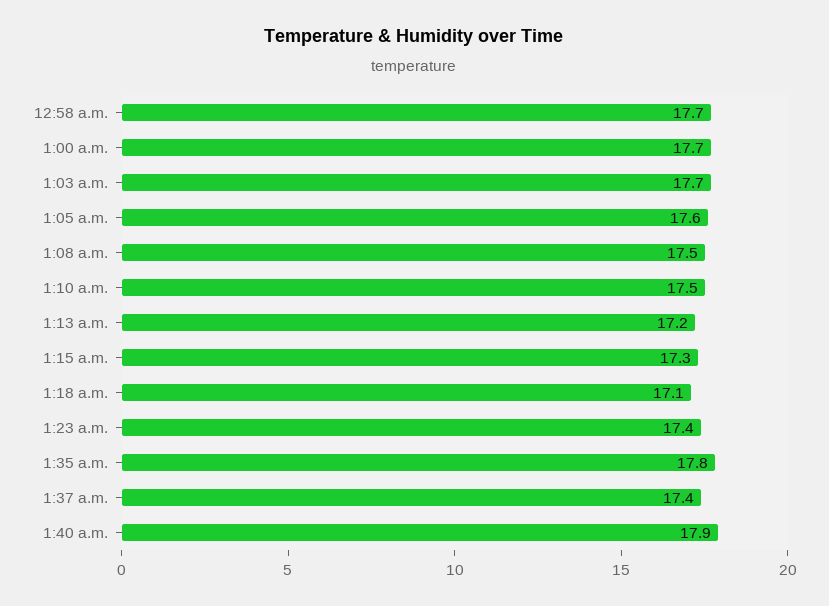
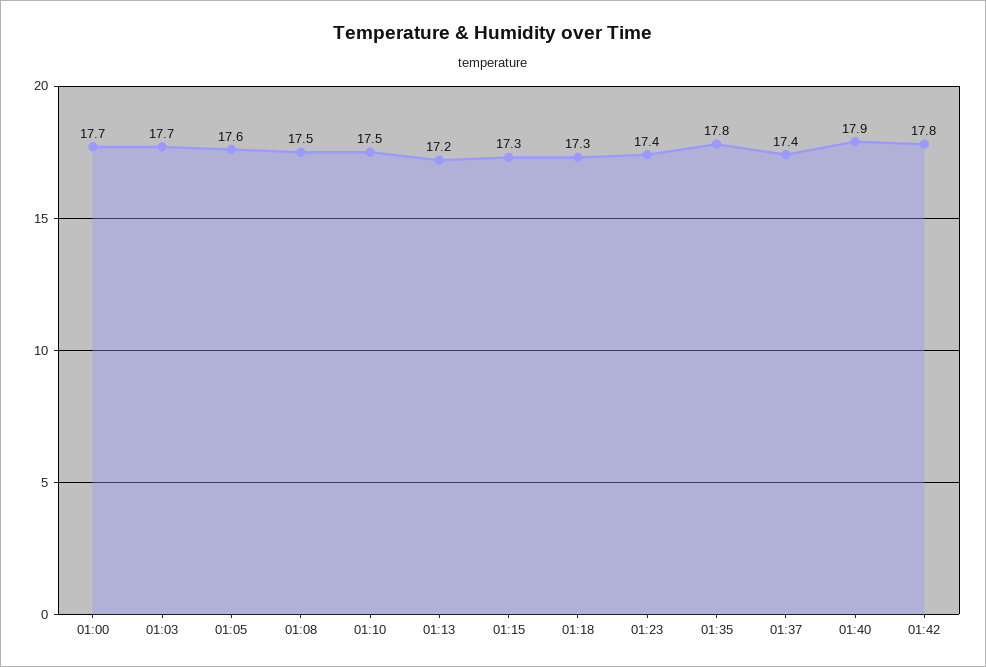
12:58 a.m.: 17.7 -> none
1:18 a.m.: 17.1 -> 17.3
01:42: none -> 17.8

